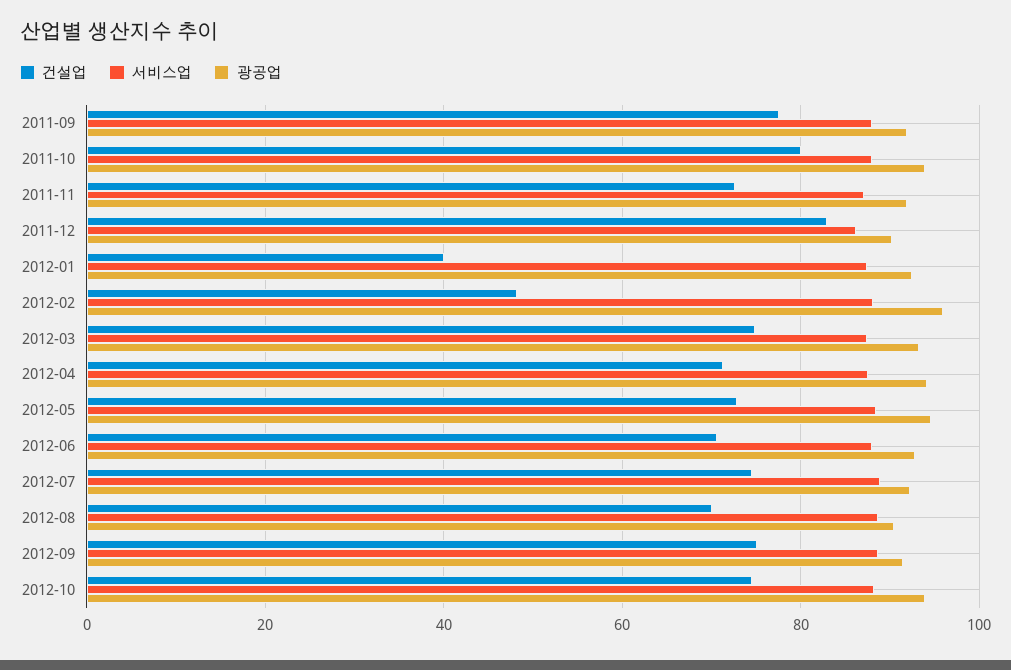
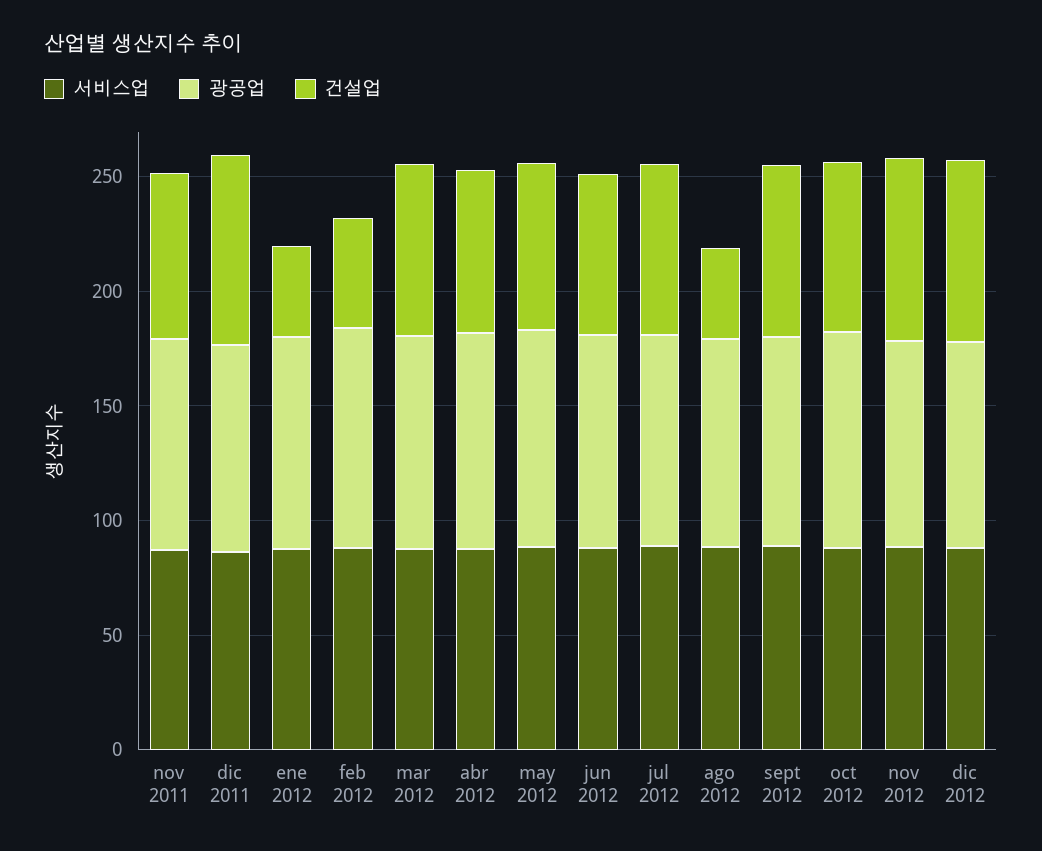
건설업, 2011-09: 78 -> none
서비스업, 2011-09: 88 -> none
광공업, 2011-09: 92 -> none
건설업, 2011-10: 80 -> none
서비스업, 2011-10: 88 -> none
광공업, 2011-10: 94 -> none
건설업, 2012-08: 70 -> 40
서비스업, nov 2012: none -> 90
광공업, nov 2012: none -> 90
건설업, nov 2012: none -> 80
서비스업, dic 2012: none -> 90
광공업, dic 2012: none -> 90
건설업, dic 2012: none -> 80

